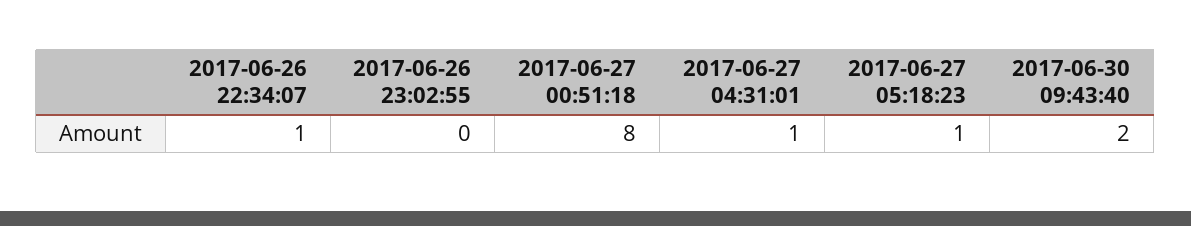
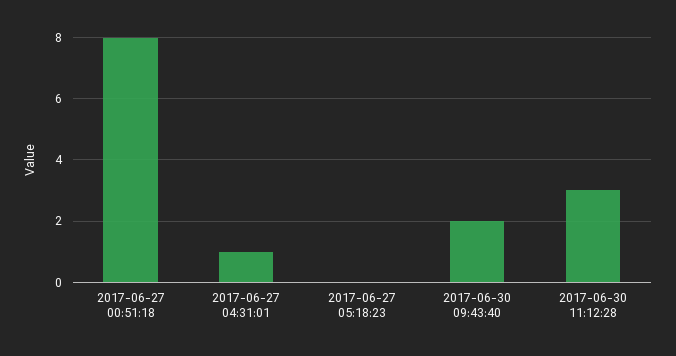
2017-06-26 22:34:07: 1 -> none
2017-06-26 23:02:55: 0 -> none
2017-06-27 05:18:23: 1 -> 0
2017-06-30 11:12:28: none -> 3

